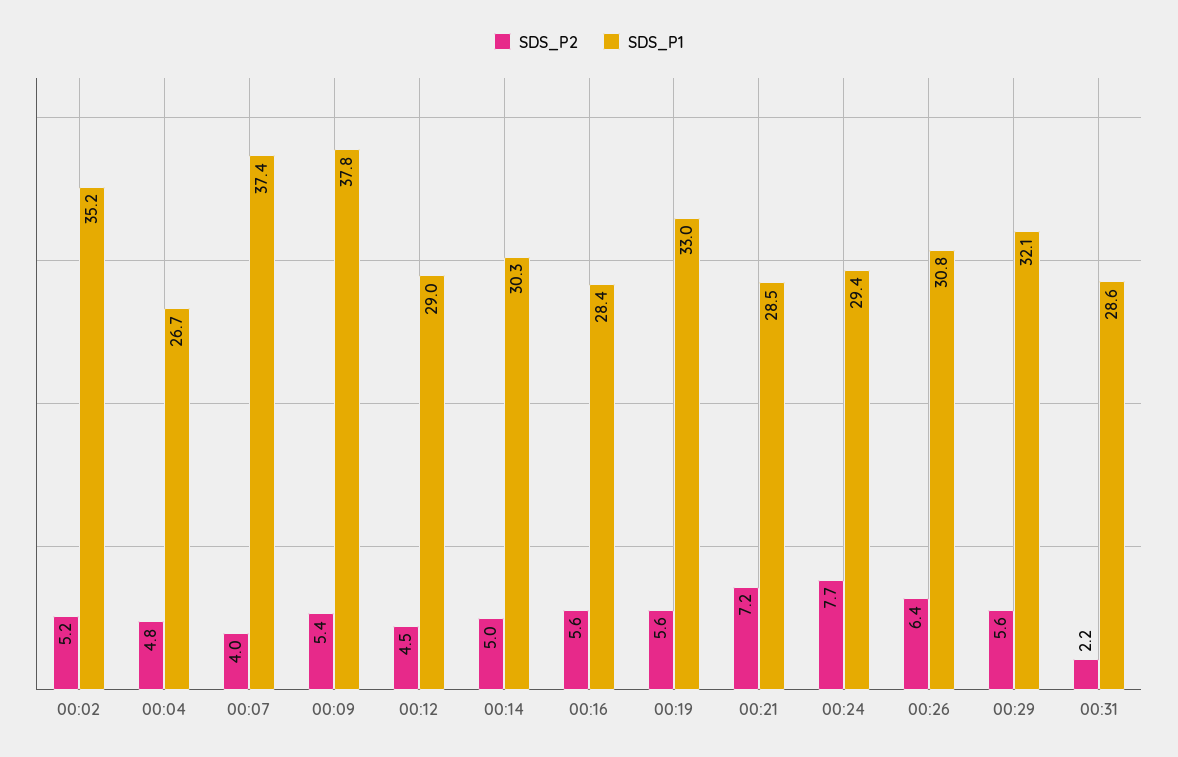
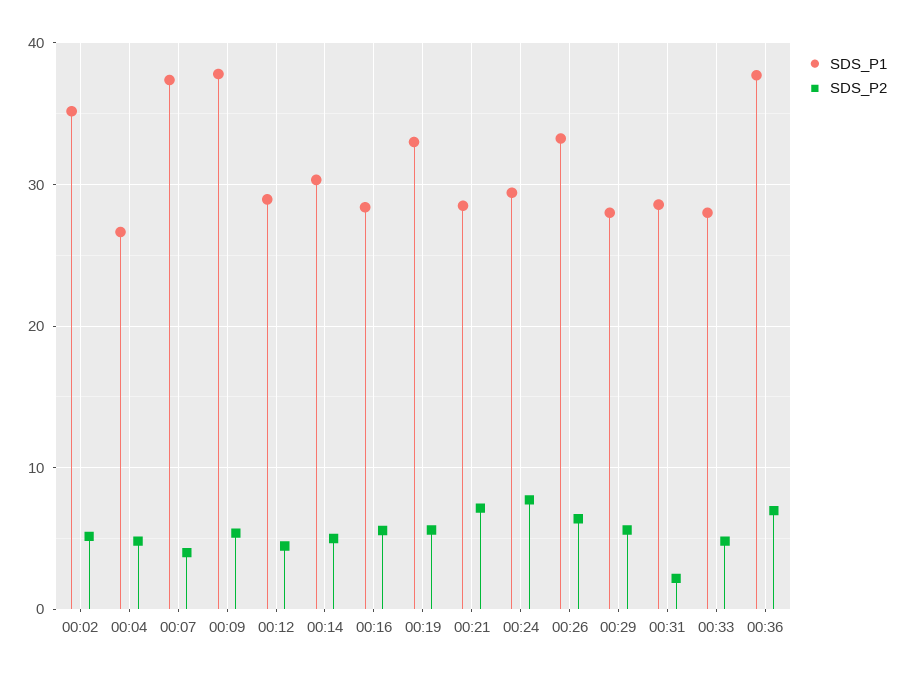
SDS_P1, 00:26: 30.8 -> 33
SDS_P1, 00:29: 32.1 -> 28
SDS_P1, 00:33: none -> 28
SDS_P2, 00:33: none -> 5
SDS_P1, 00:36: none -> 38
SDS_P2, 00:36: none -> 7

